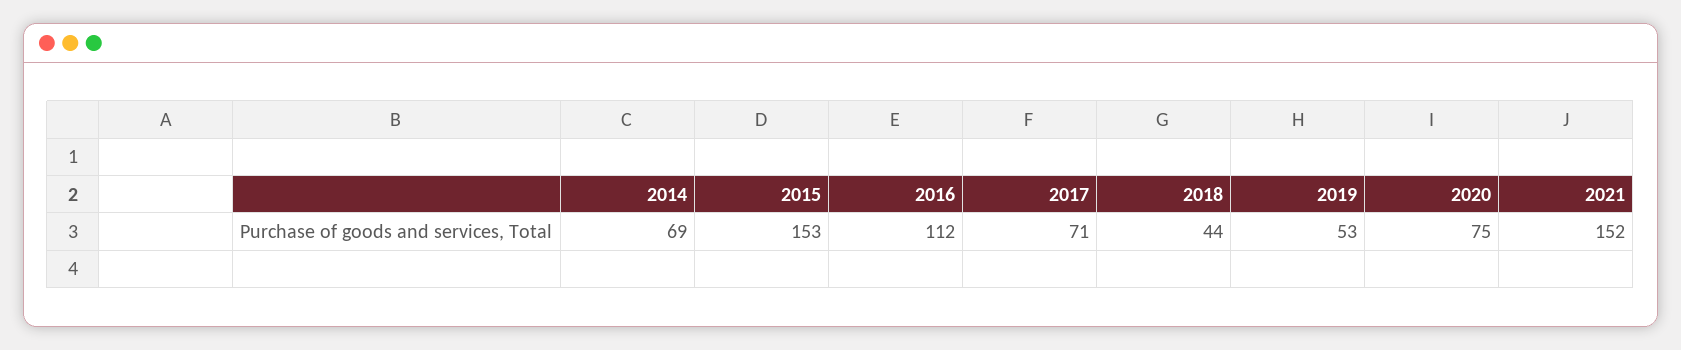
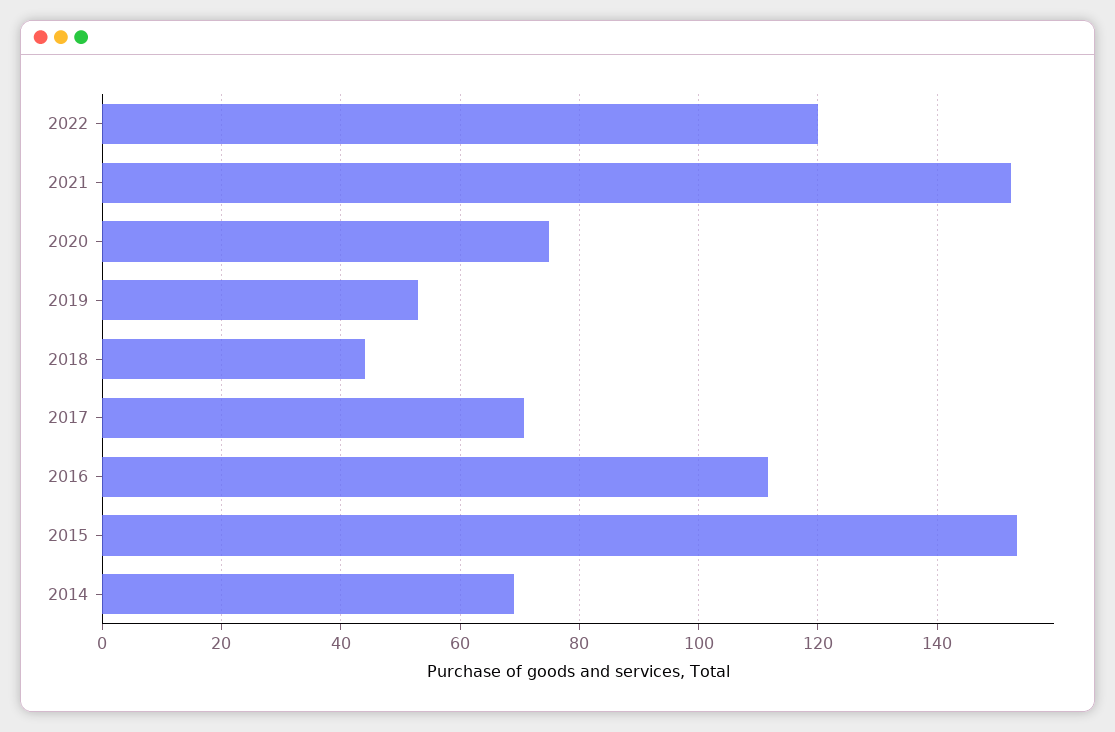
2022: none -> 120

